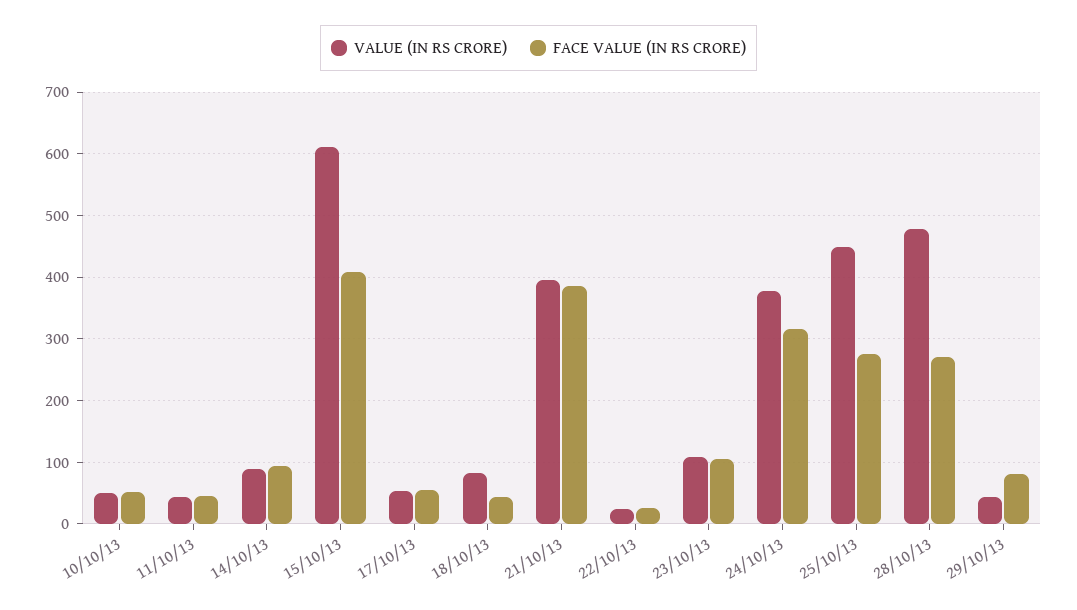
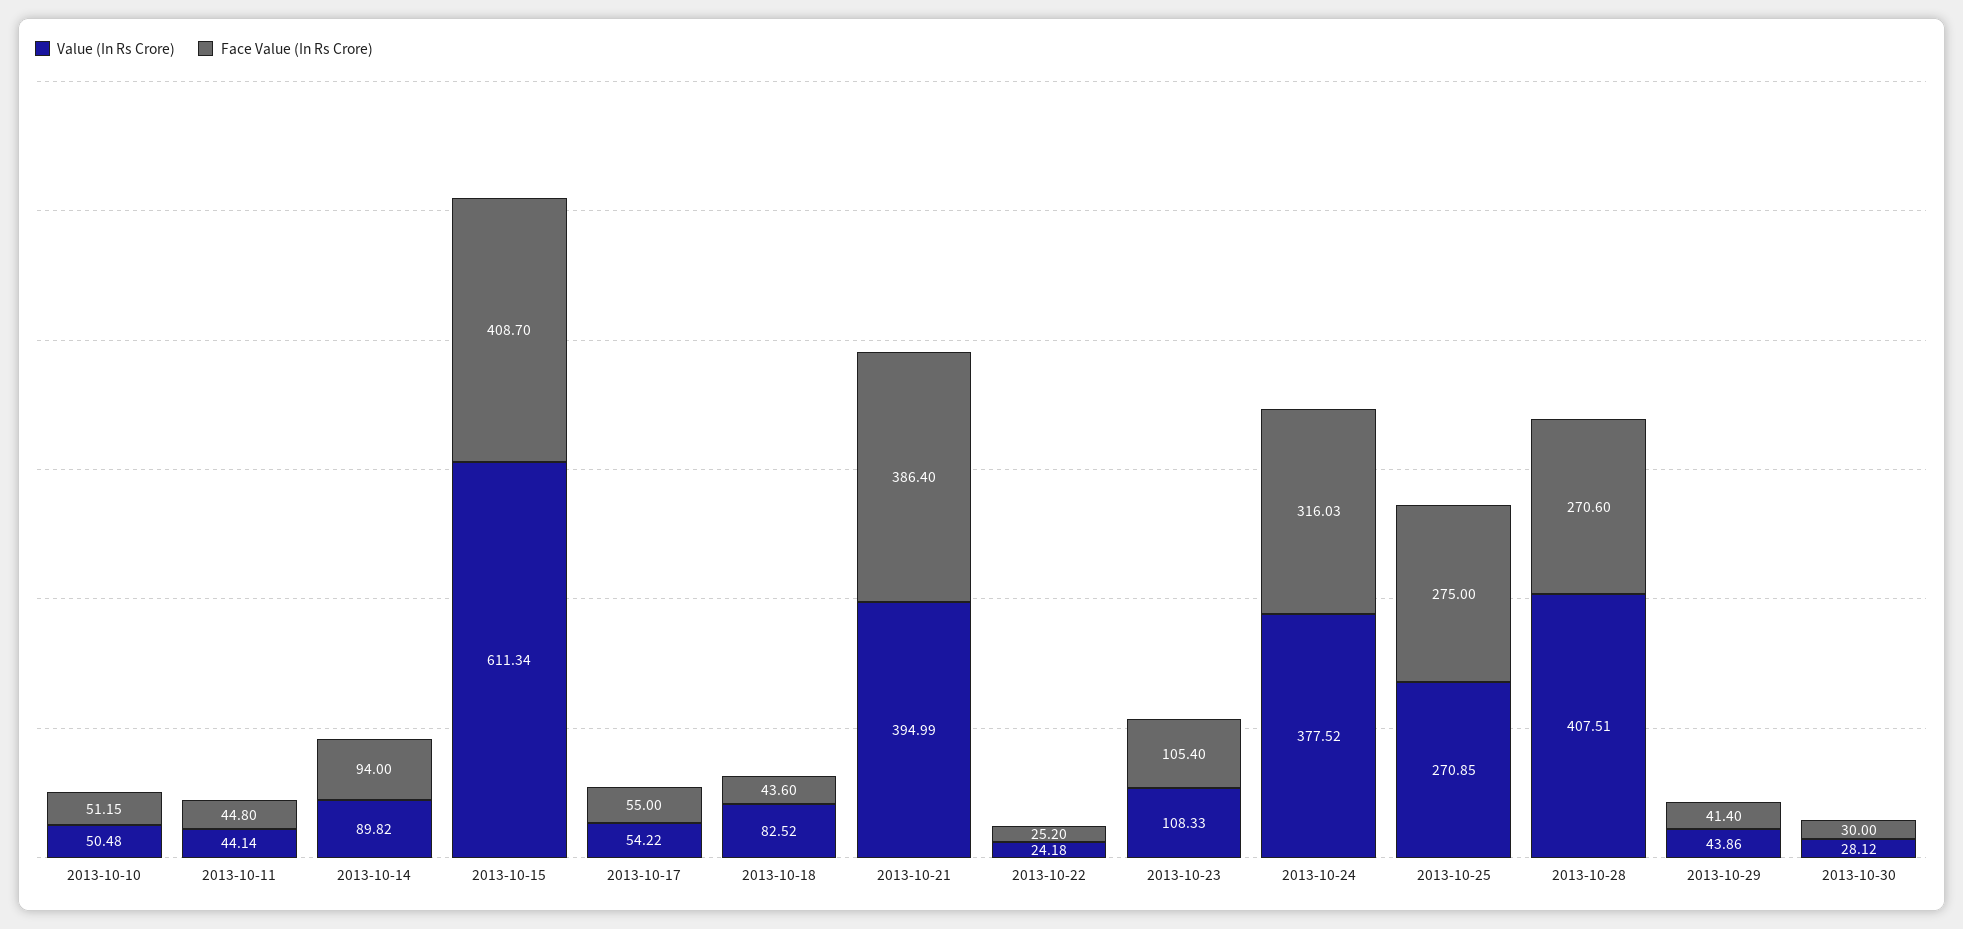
VALUE (IN RS CRORE), 25/10/13: 450 -> 270.85
VALUE (IN RS CRORE), 28/10/13: 480 -> 407.51
FACE VALUE (IN RS CRORE), 29/10/13: 80 -> 41.4
VALUE (IN RS CRORE), 2013-10-30: none -> 28.12
FACE VALUE (IN RS CRORE), 2013-10-30: none -> 30

